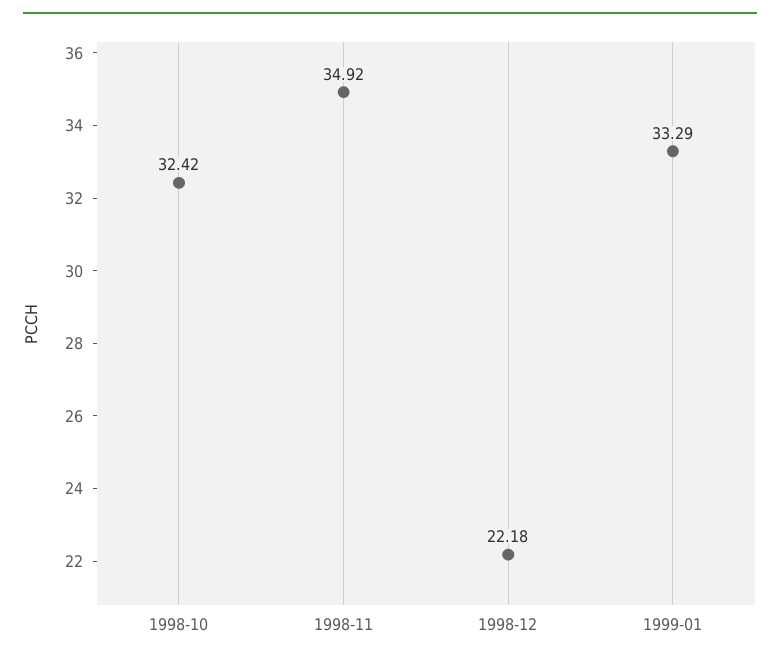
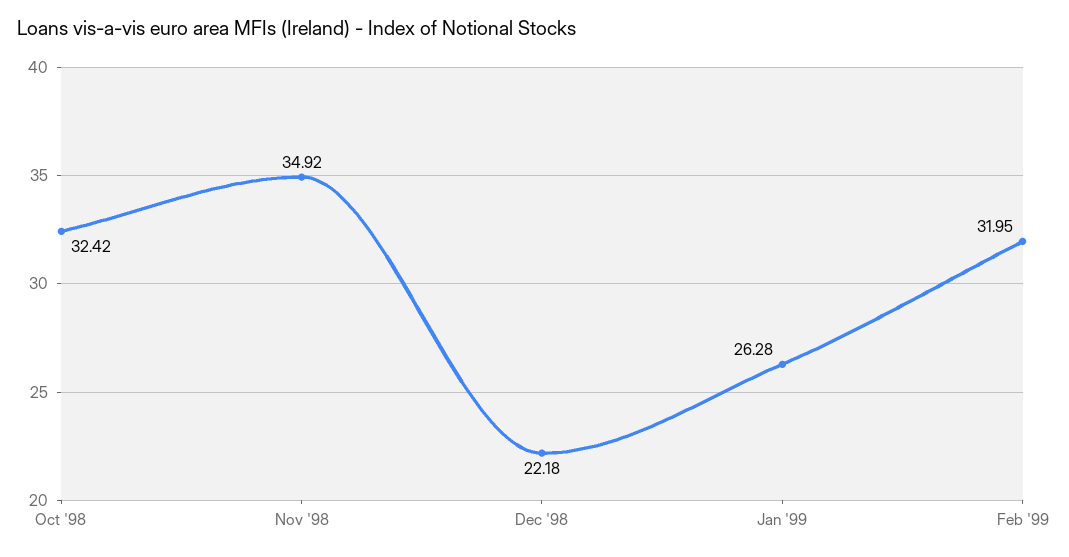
1999-01: 33.29 -> 26.28
Feb '99: none -> 31.95

